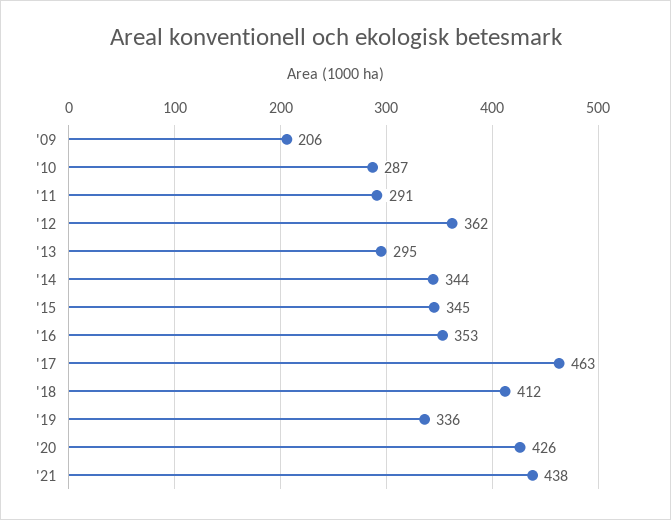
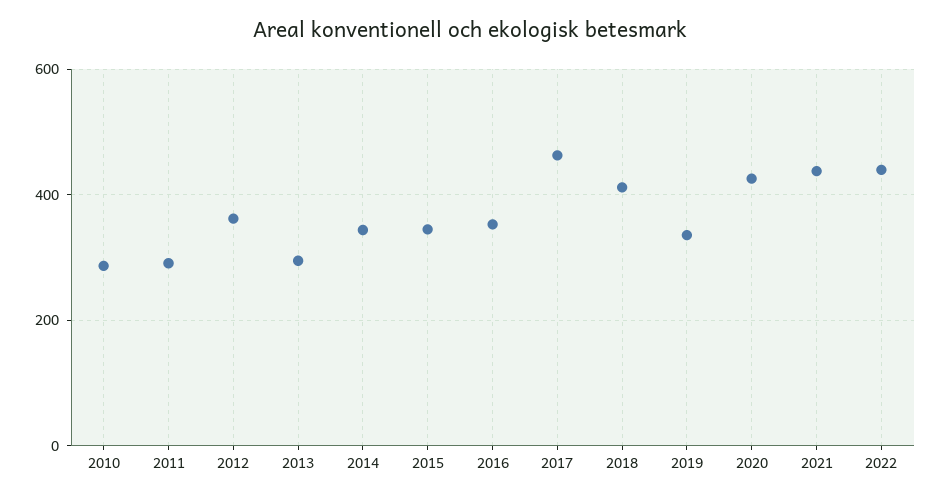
'09: 206 -> none
2022: none -> 440

